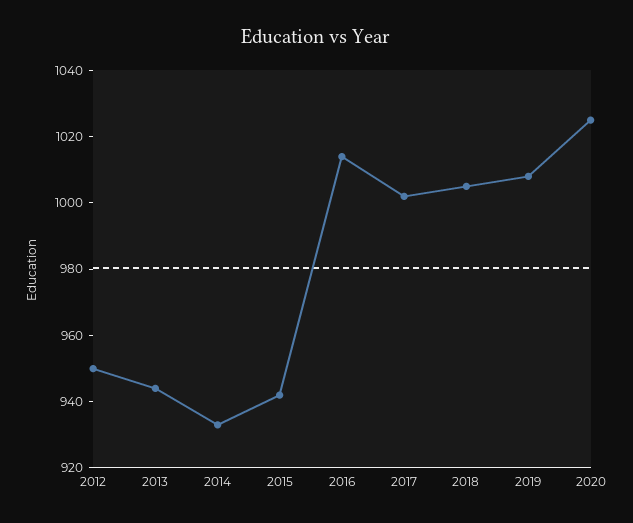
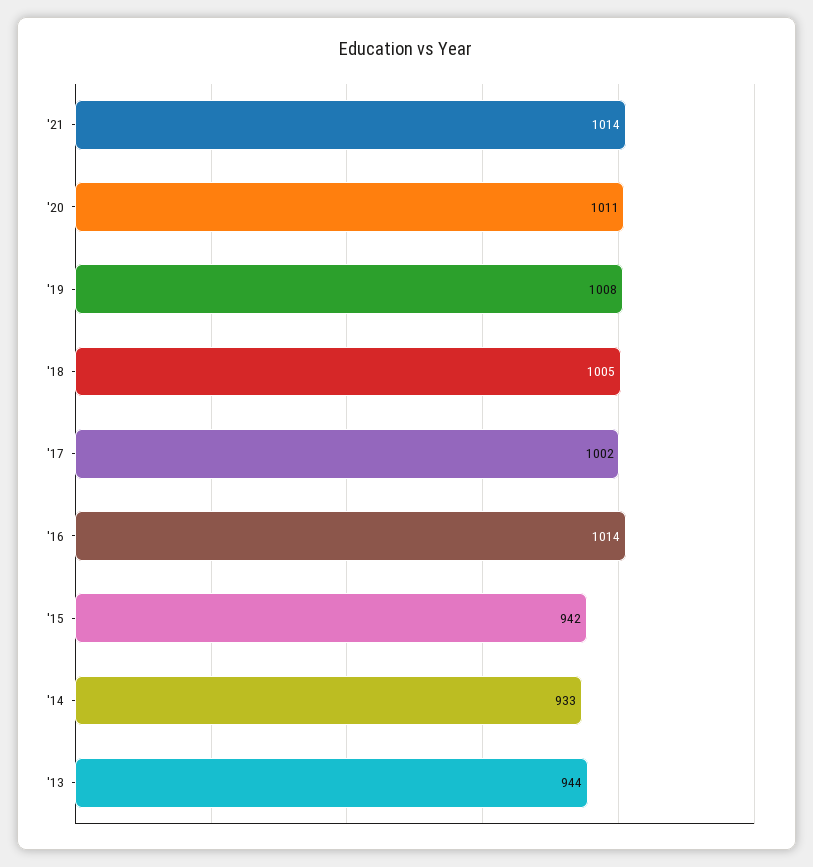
2012: 950 -> none
2020: 1025 -> 1011
'21: none -> 1014

